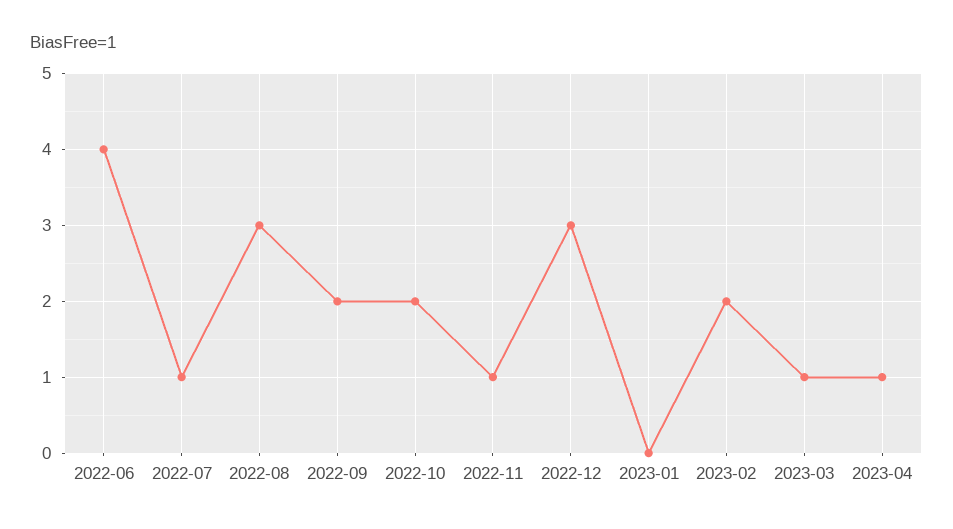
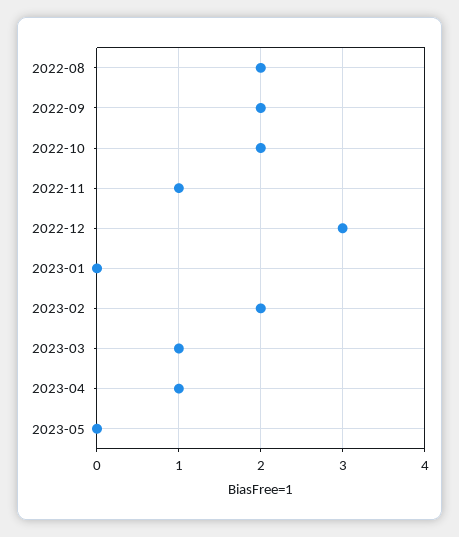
2022-06: 4 -> none
2022-07: 1 -> none
2022-08: 3 -> 2
2023-05: none -> 0

